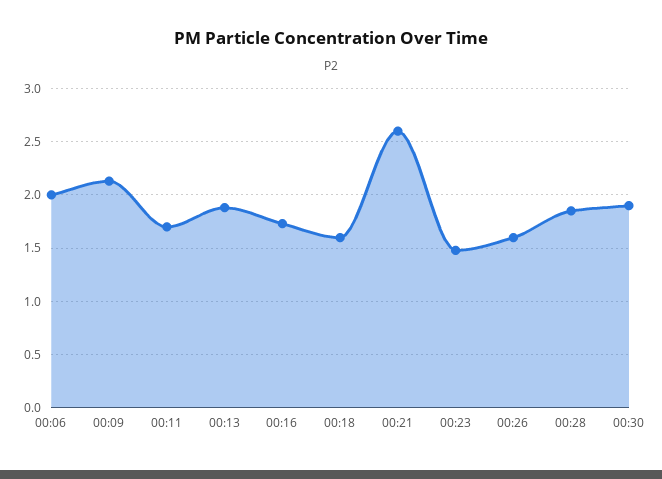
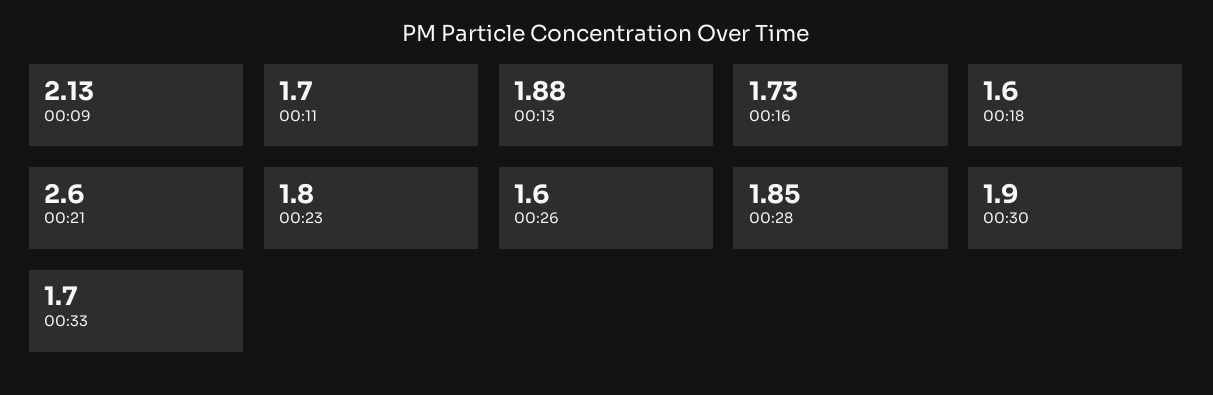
00:06: 2 -> none
00:23: 1.5 -> 1.8
00:33: none -> 1.7

